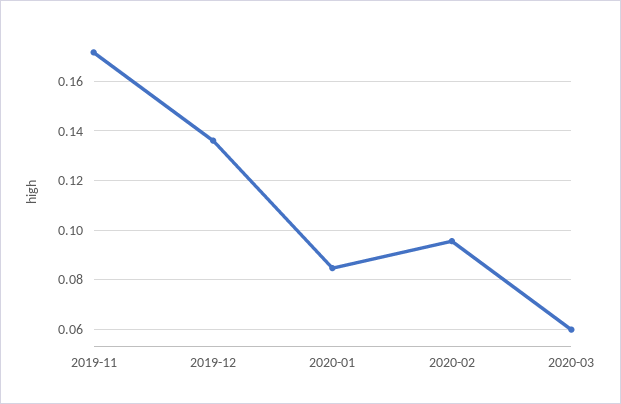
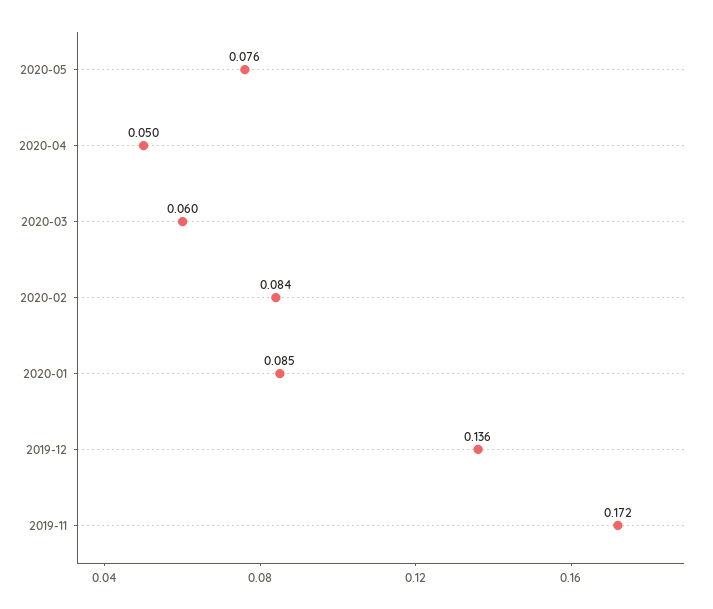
2020-02: 0.095 -> 0.084
2020-05: none -> 0.076
2020-04: none -> 0.05

